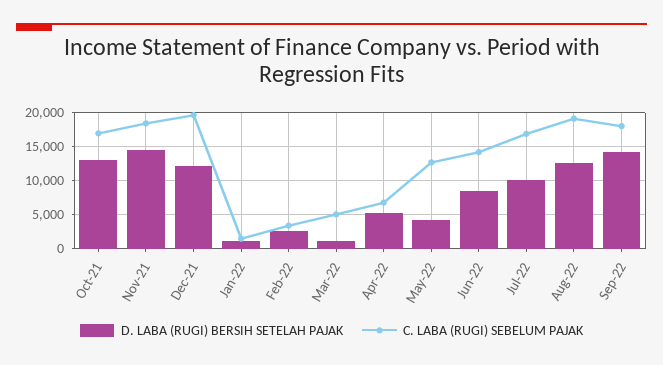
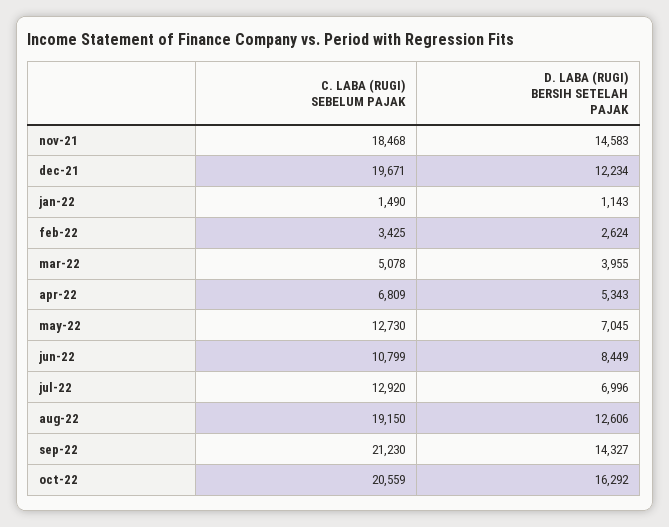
D. LABA (RUGI) BERSIH SETELAH PAJAK, Oct-21: 13000 -> none
C. LABA (RUGI) SEBELUM PAJAK, Oct-21: 17000 -> none
D. LABA (RUGI) BERSIH SETELAH PAJAK, Mar-22: 1000 -> 3955
D. LABA (RUGI) BERSIH SETELAH PAJAK, May-22: 4000 -> 7045
C. LABA (RUGI) SEBELUM PAJAK, Jun-22: 14000 -> 10799
D. LABA (RUGI) BERSIH SETELAH PAJAK, Jul-22: 10000 -> 6996
C. LABA (RUGI) SEBELUM PAJAK, Jul-22: 17000 -> 12920
C. LABA (RUGI) SEBELUM PAJAK, Sep-22: 18000 -> 21230
C. LABA (RUGI) SEBELUM PAJAK, oct-22: none -> 20559
D. LABA (RUGI) BERSIH SETELAH PAJAK, oct-22: none -> 16292

